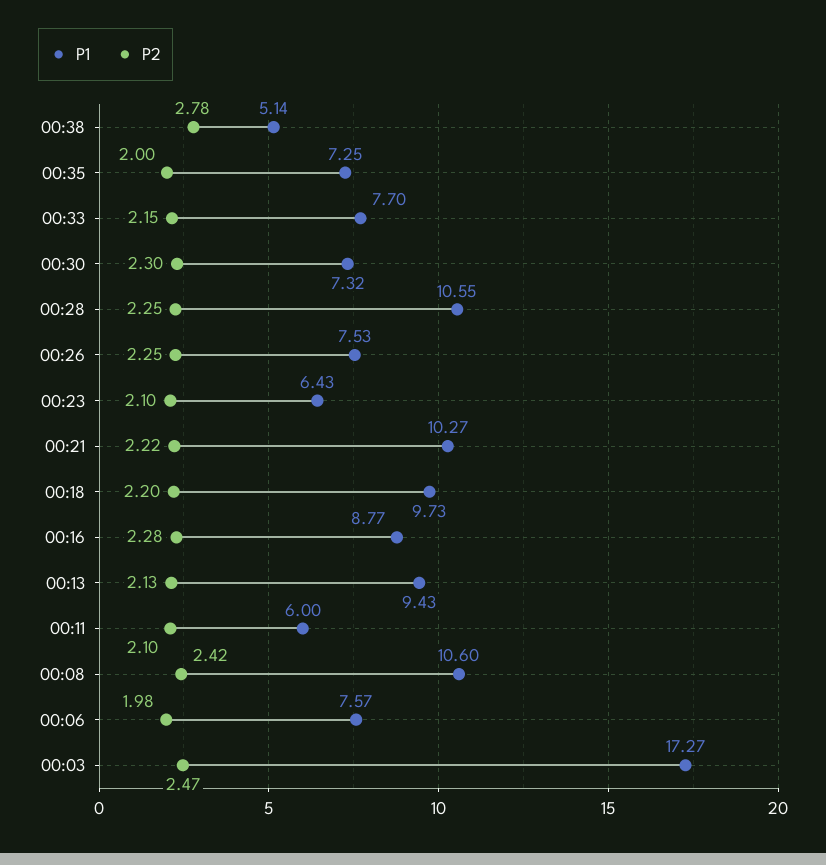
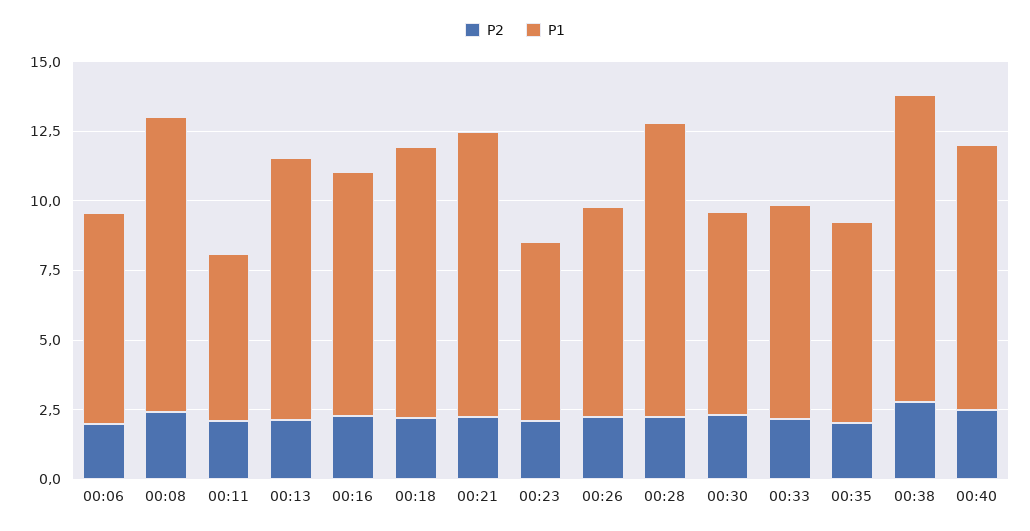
P1, 00:38: 5.14 -> 11
P1, 00:03: 17.27 -> none
P2, 00:03: 2.47 -> none
P2, 00:40: none -> 2.5
P1, 00:40: none -> 9.5

